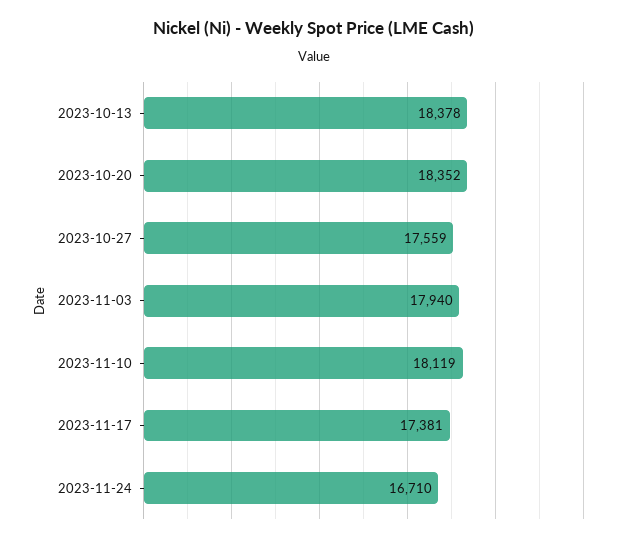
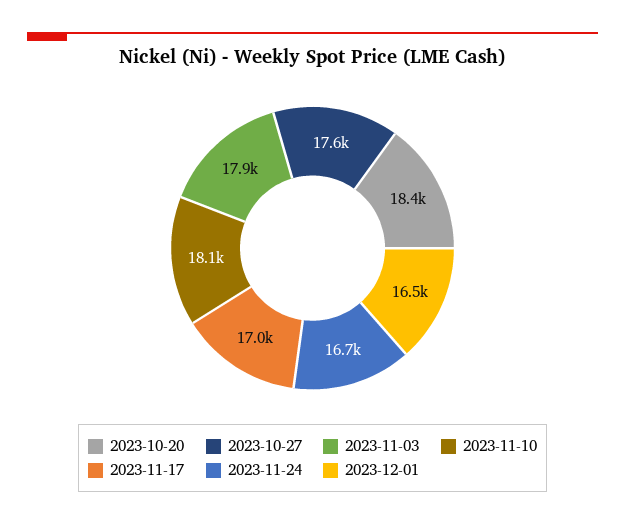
2023-10-13: 18378 -> none
2023-11-17: 17381 -> 17000
2023-12-01: none -> 16500

